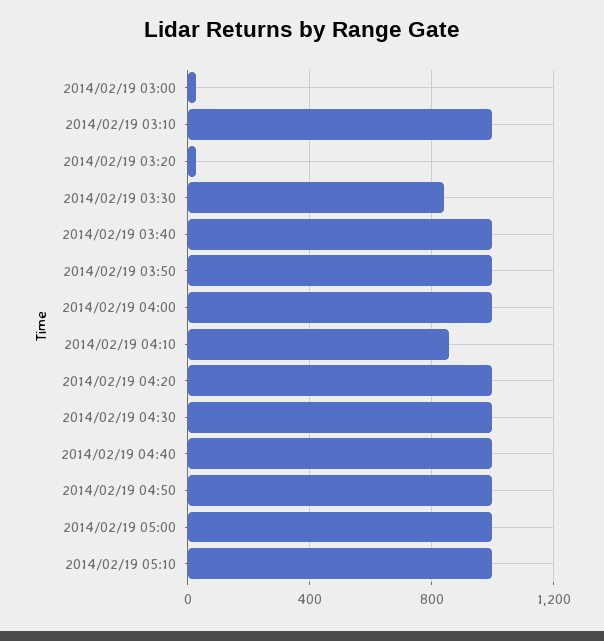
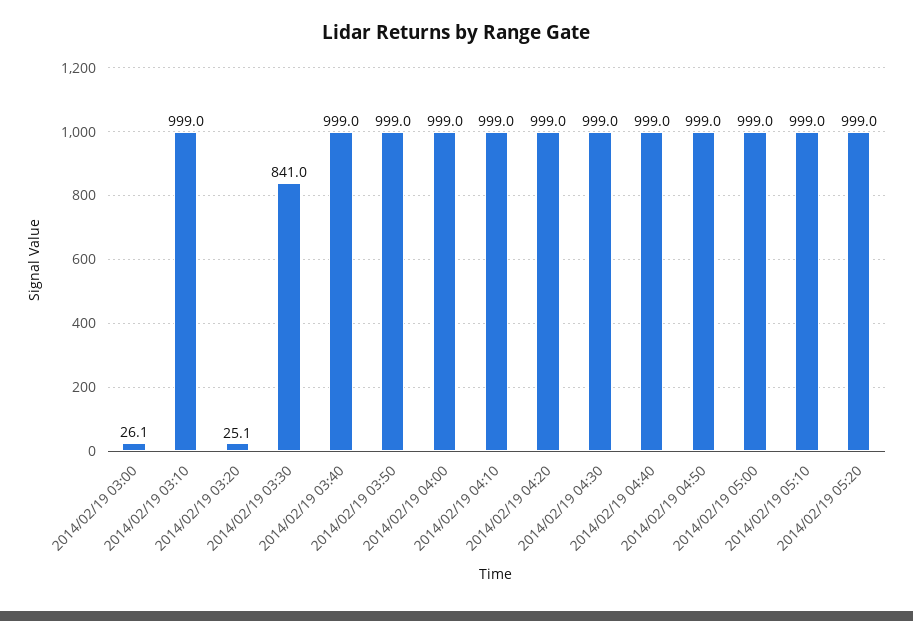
2014/02/19 04:10: 850 -> 999
2014/02/19 05:20: none -> 999

